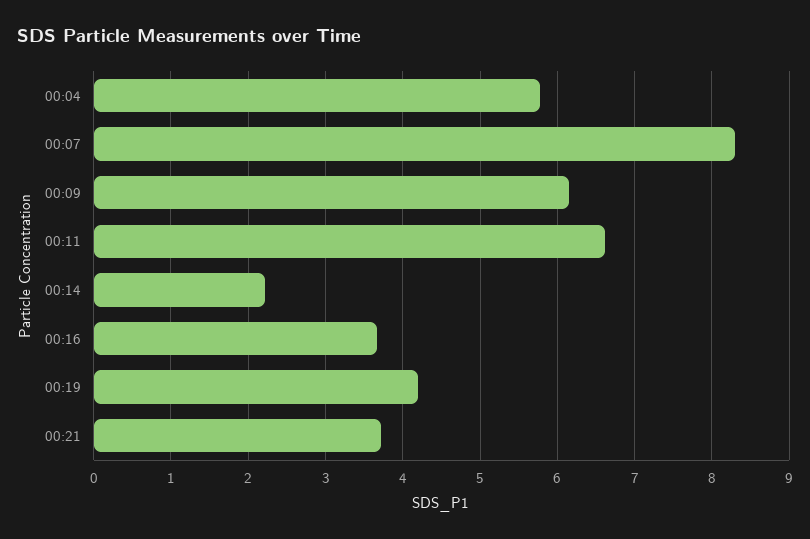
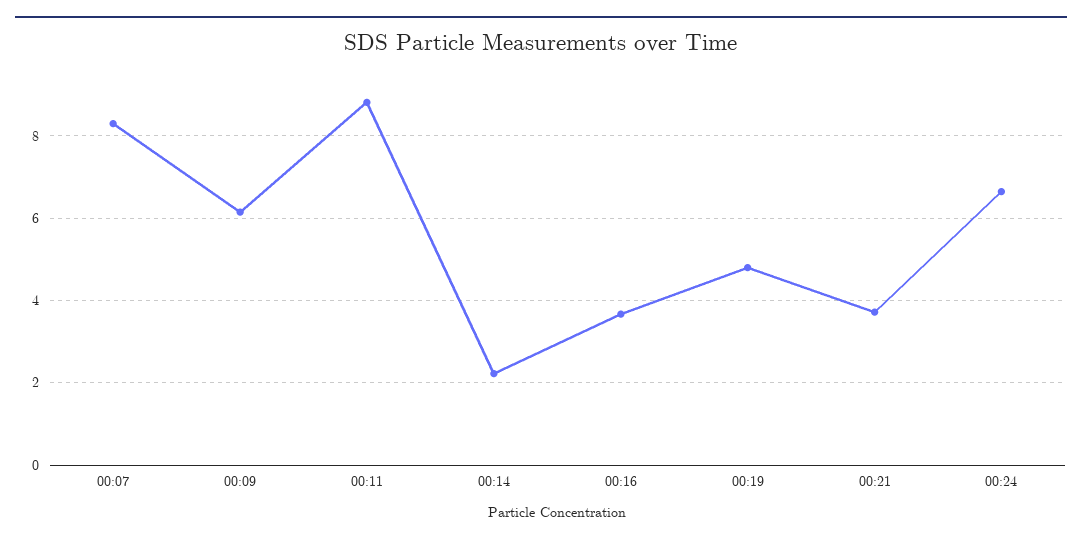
00:04: 5.8 -> none
00:11: 6.6 -> 8.8
00:19: 4.2 -> 4.8
00:24: none -> 6.6

